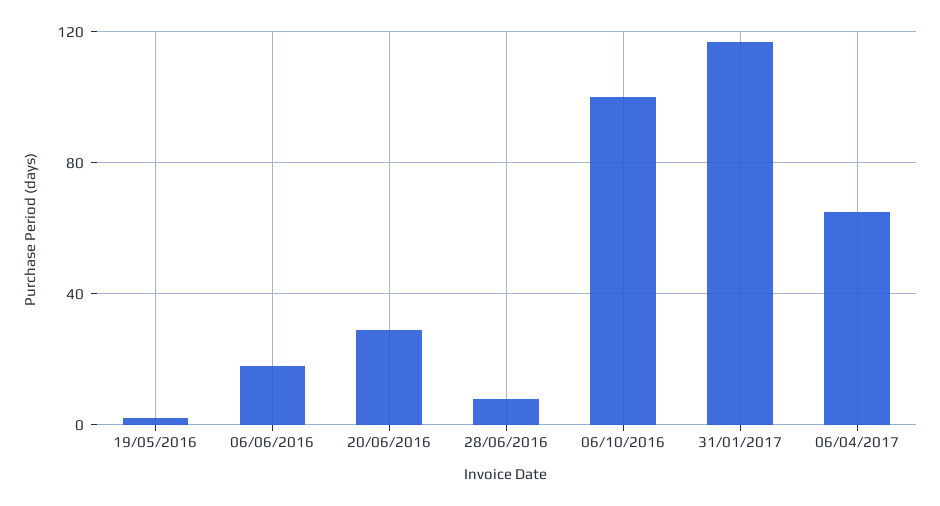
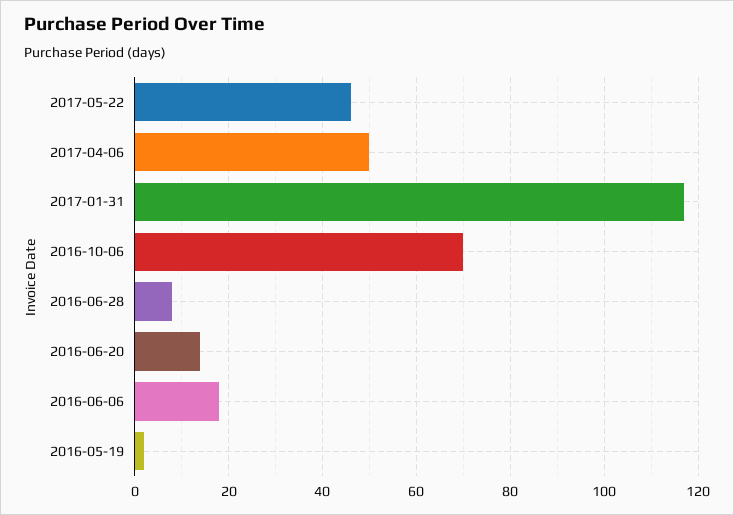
20/06/2016: 30 -> 15
06/10/2016: 100 -> 70
06/04/2017: 65 -> 50
2017-05-22: none -> 45

